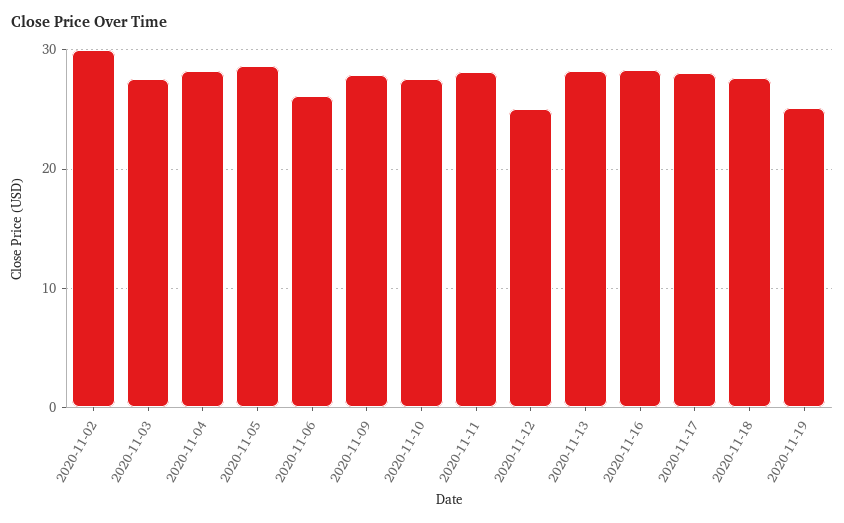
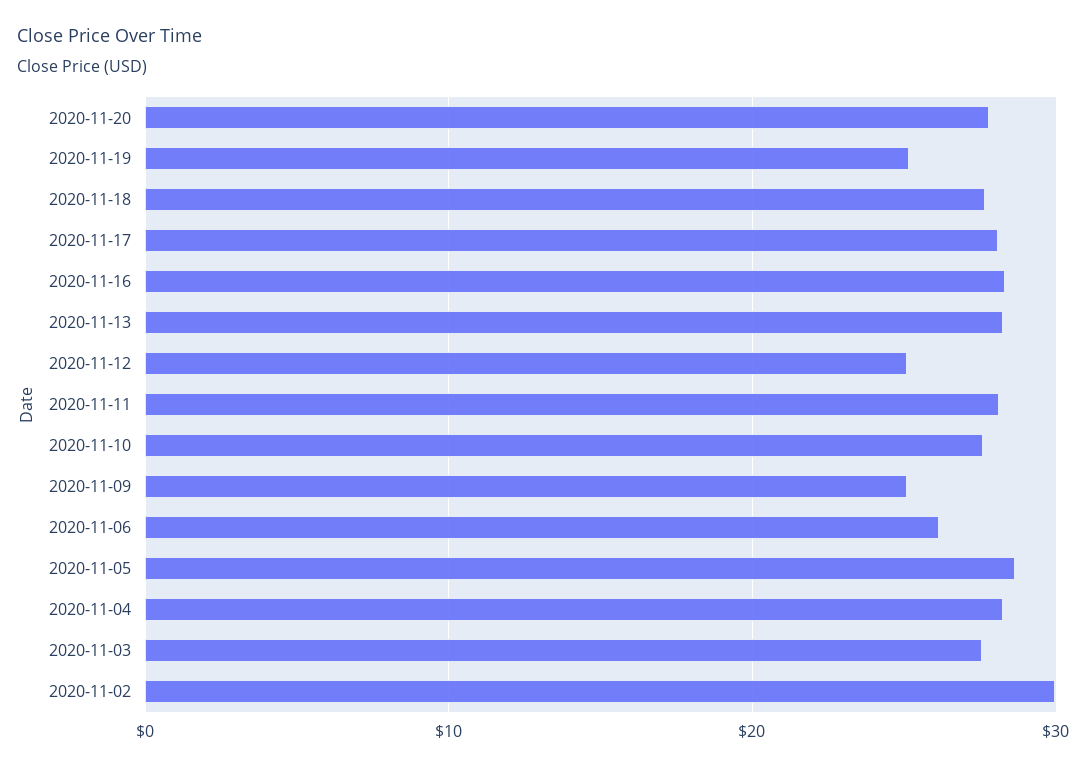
2020-11-09: 28 -> 25
2020-11-20: none -> 28

